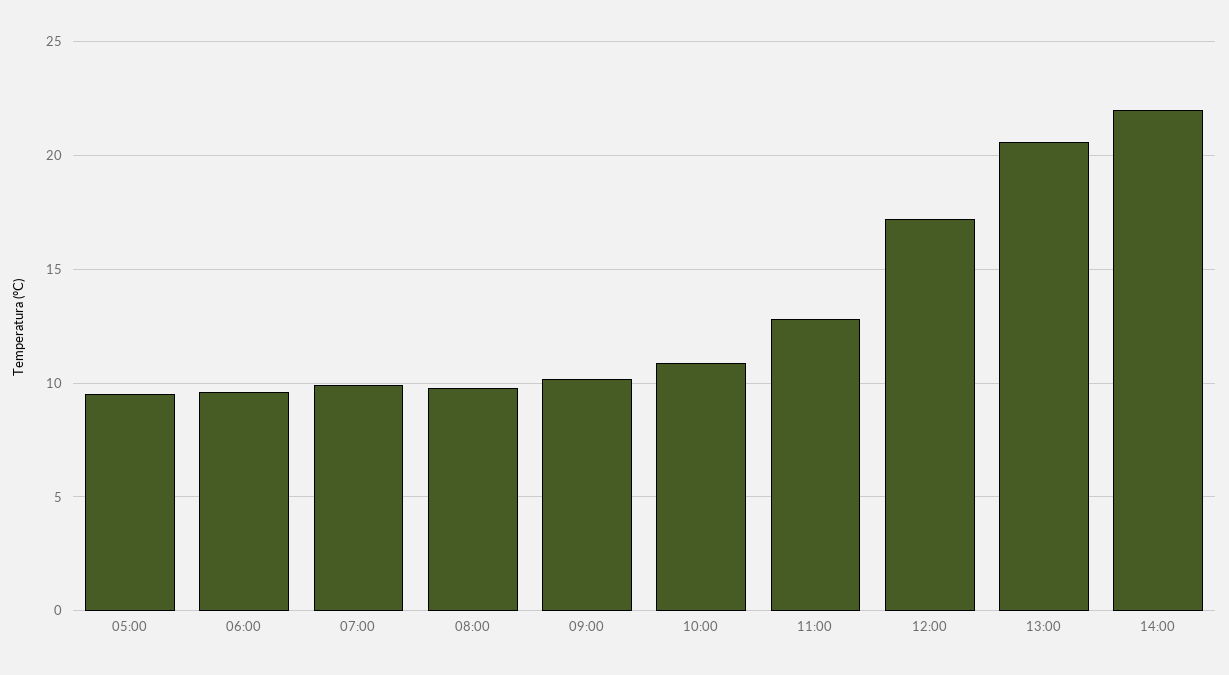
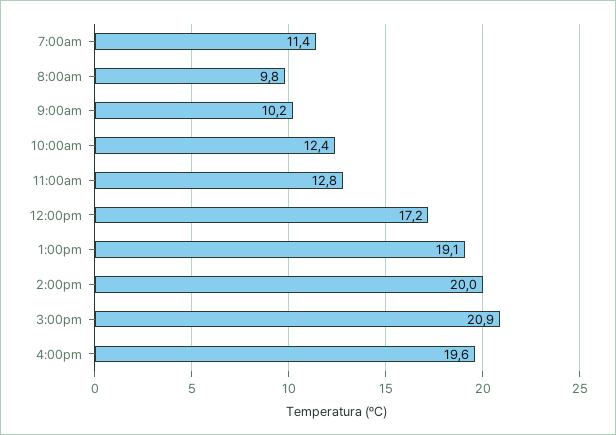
05:00: 9.5 -> none
06:00: 9.5 -> none
07:00: 10 -> 11.4
10:00: 11 -> 12.4
13:00: 20.5 -> 19.1
14:00: 22 -> 20
3:00pm: none -> 20.9
4:00pm: none -> 19.6

